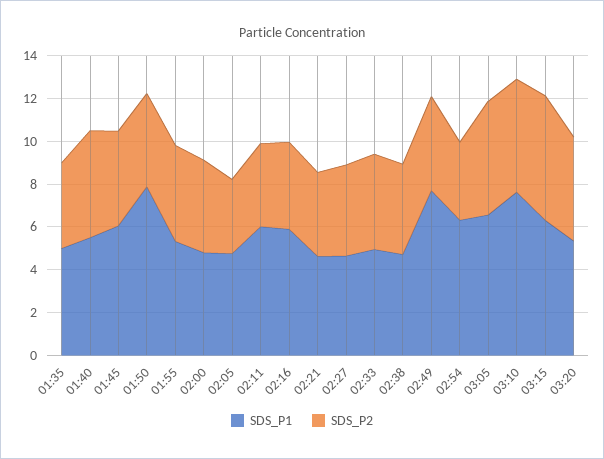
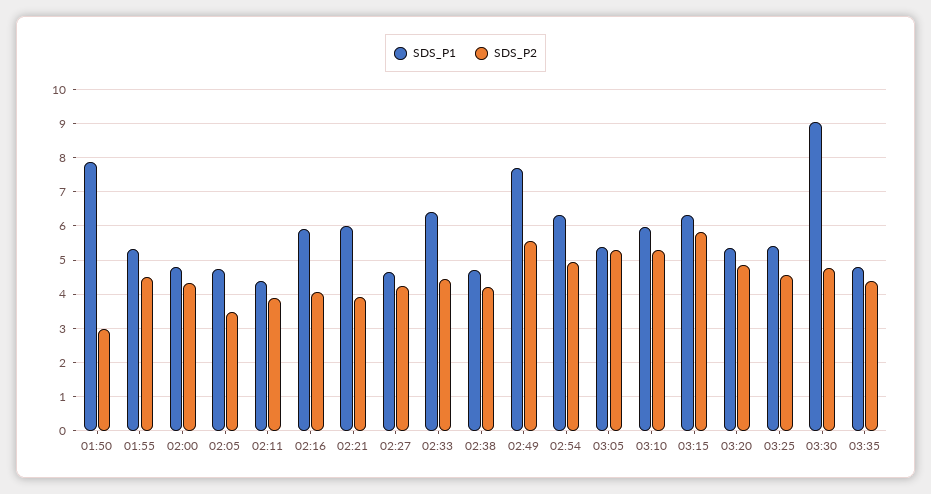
SDS_P1, 01:35: 5 -> none
SDS_P2, 01:35: 4 -> none
SDS_P1, 01:40: 5.5 -> none
SDS_P2, 01:40: 5 -> none
SDS_P1, 01:45: 6 -> none
SDS_P2, 01:45: 4.5 -> none
SDS_P2, 01:50: 4.5 -> 3
SDS_P1, 02:11: 6 -> 4.4
SDS_P1, 02:21: 4.5 -> 6
SDS_P1, 02:33: 5 -> 6.4
SDS_P2, 02:49: 4.5 -> 5.6
SDS_P2, 02:54: 3.5 -> 5
SDS_P1, 03:05: 6.5 -> 5.4
SDS_P1, 03:10: 7.5 -> 6
SDS_P1, 03:25: none -> 5.4
SDS_P2, 03:25: none -> 4.6
SDS_P1, 03:30: none -> 9
SDS_P2, 03:30: none -> 4.8
SDS_P1, 03:35: none -> 4.8
SDS_P2, 03:35: none -> 4.4

